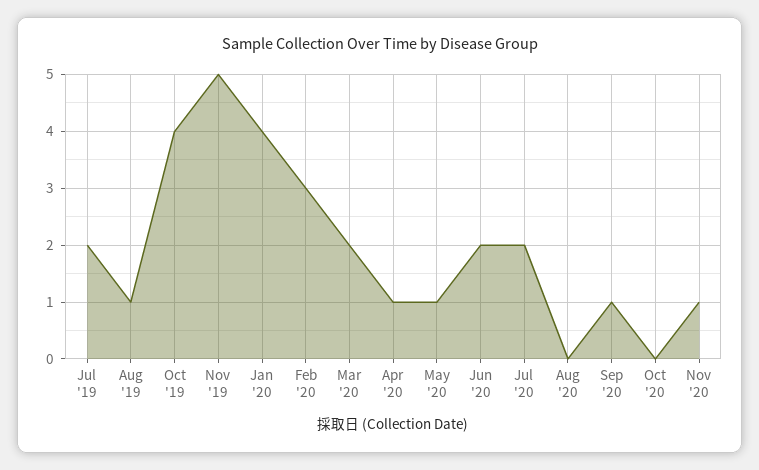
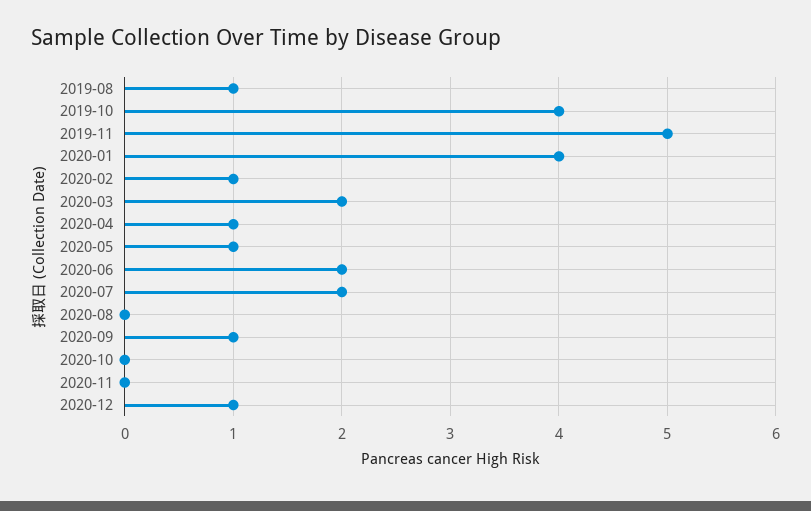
Jul '19: 2 -> none
Feb '20: 3 -> 1
Nov '20: 1 -> 0
2020-12: none -> 1

